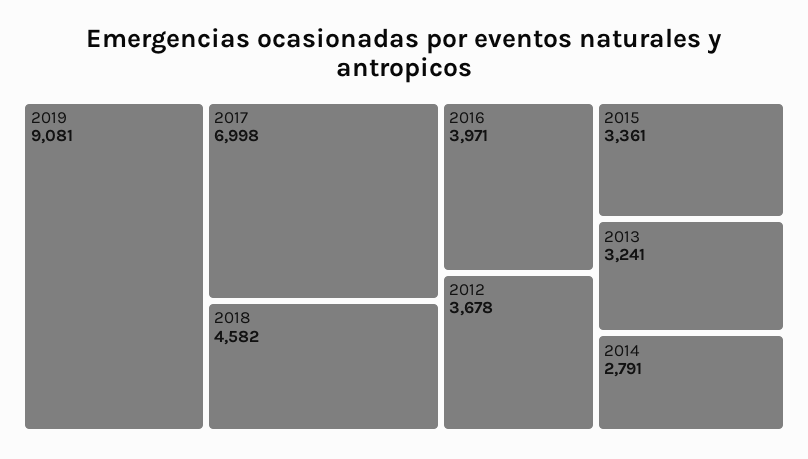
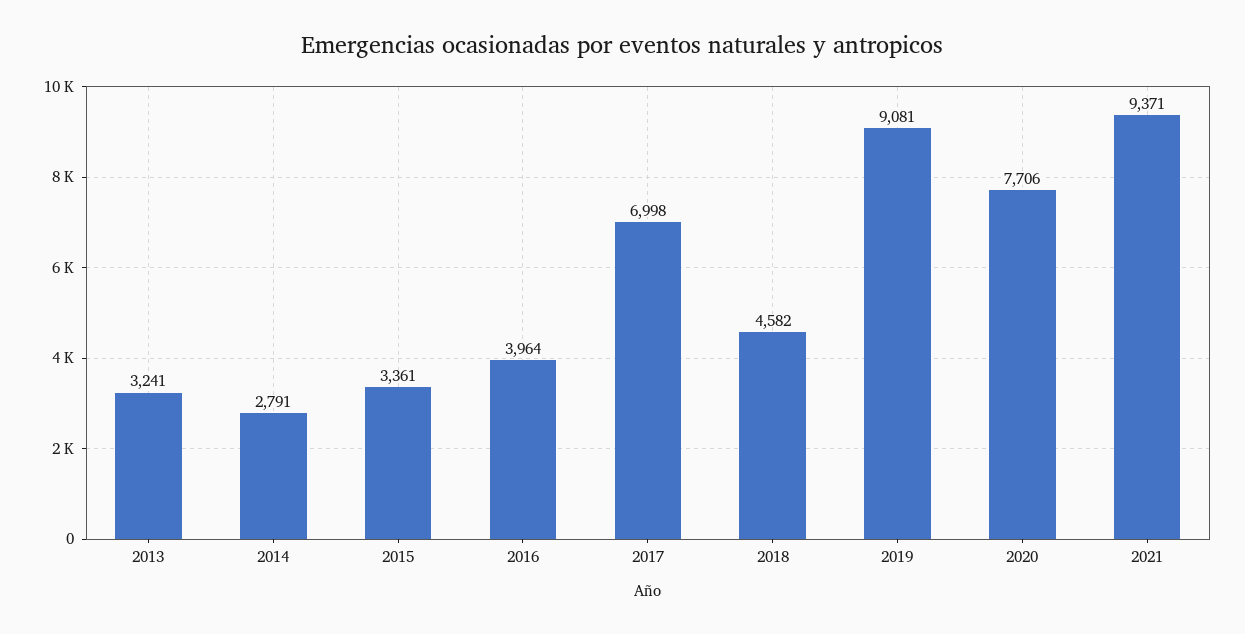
2016: 3971 -> 3964
2012: 3678 -> none
2020: none -> 7706
2021: none -> 9371

